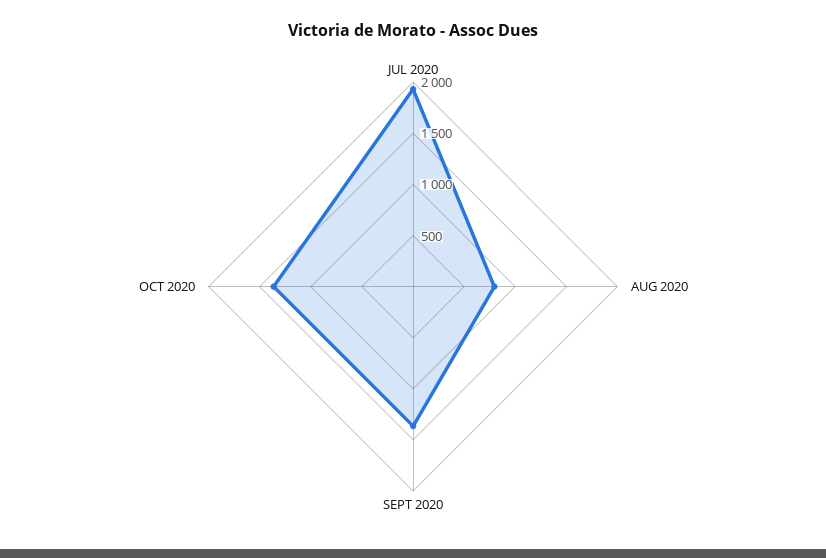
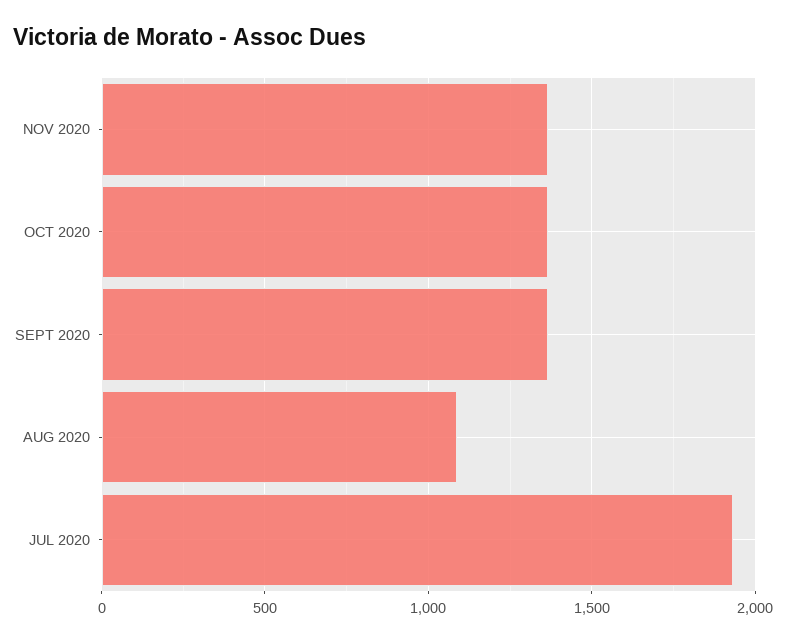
AUG 2020: 800 -> 1100
NOV 2020: none -> 1350

